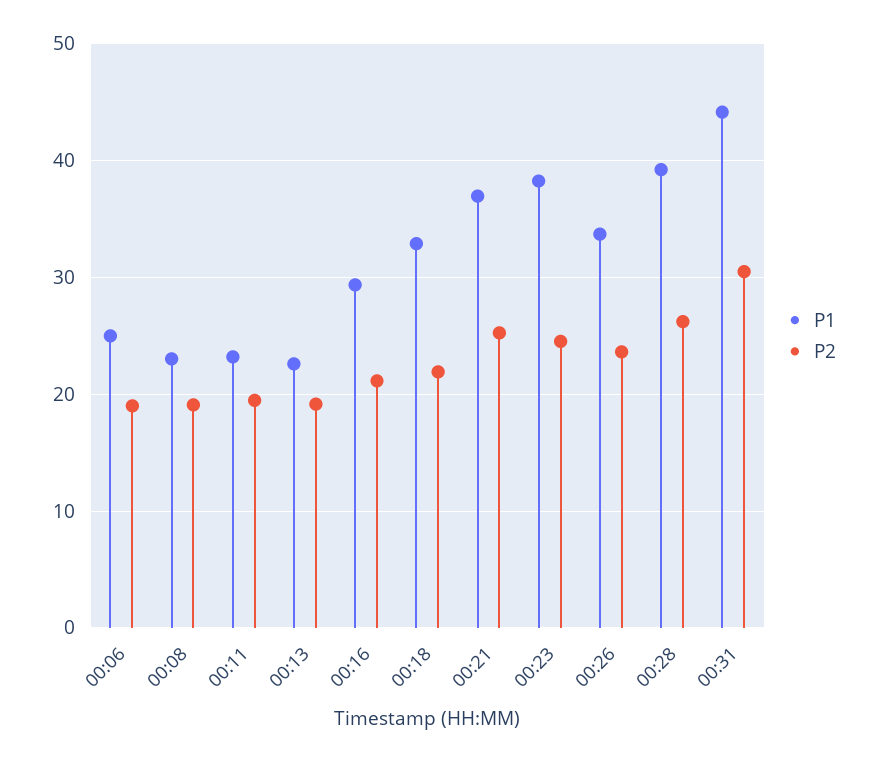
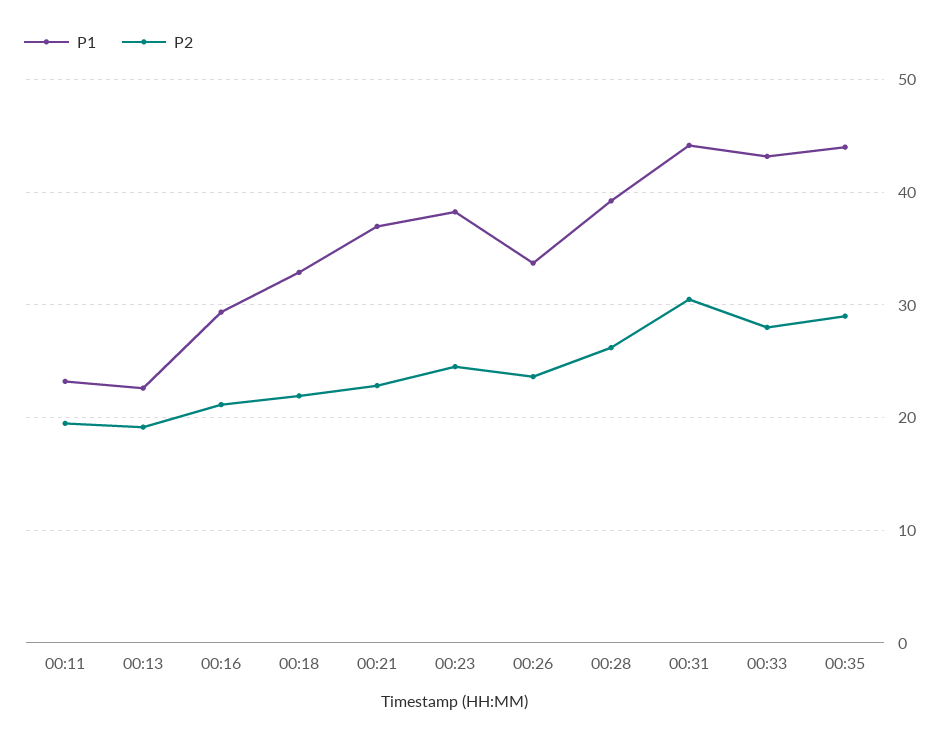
P1, 00:06: 25 -> none
P2, 00:06: 19 -> none
P1, 00:08: 23 -> none
P2, 00:08: 19 -> none
P2, 00:21: 25 -> 23
P1, 00:33: none -> 43
P2, 00:33: none -> 28
P1, 00:35: none -> 44
P2, 00:35: none -> 29

